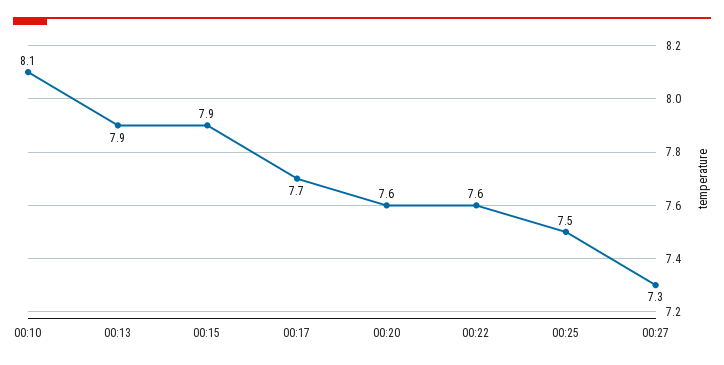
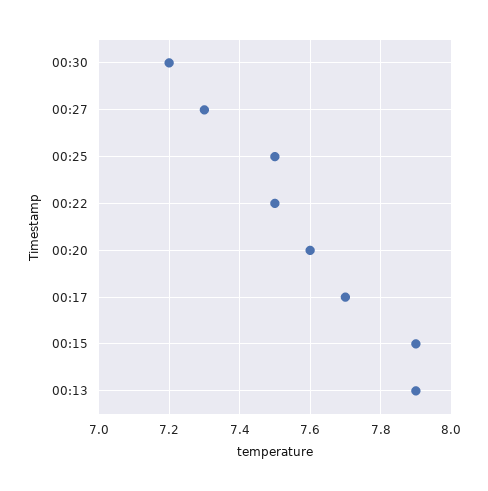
00:10: 8.1 -> none
00:22: 7.6 -> 7.5
00:30: none -> 7.2

